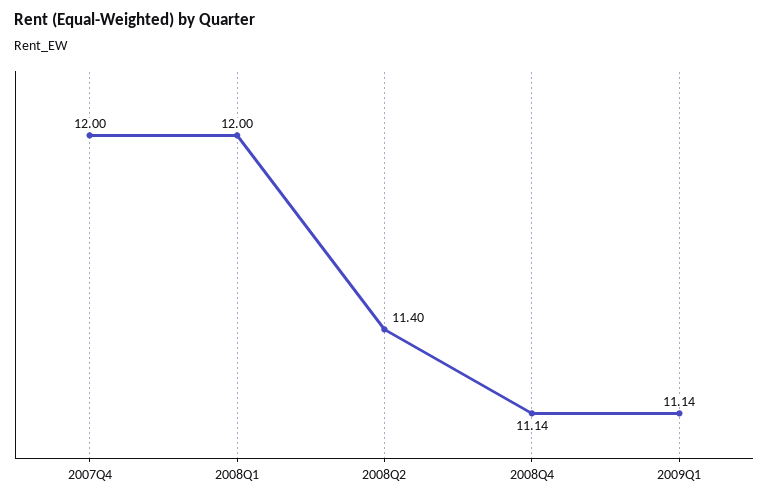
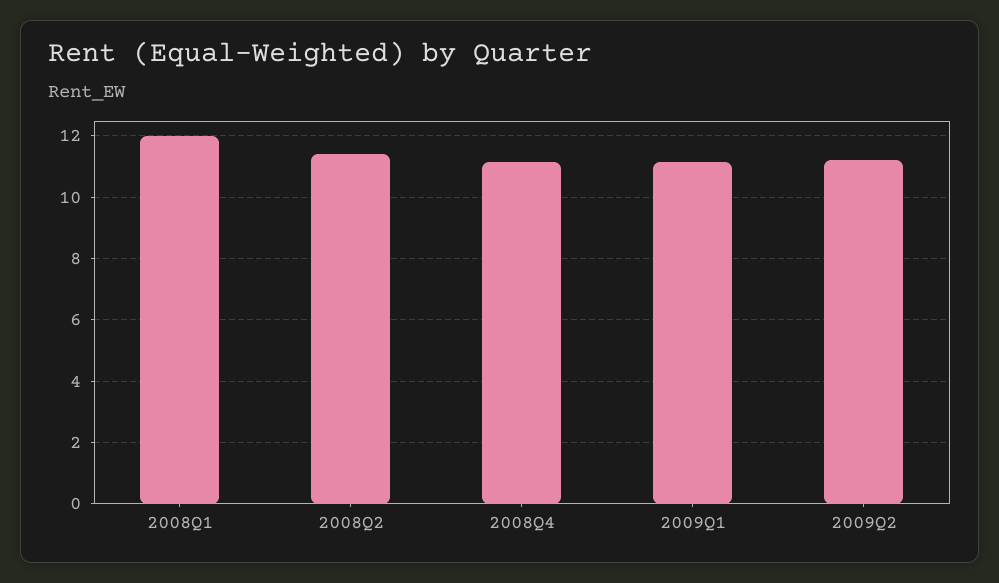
2007Q4: 12 -> none
2009Q2: none -> 11.2

